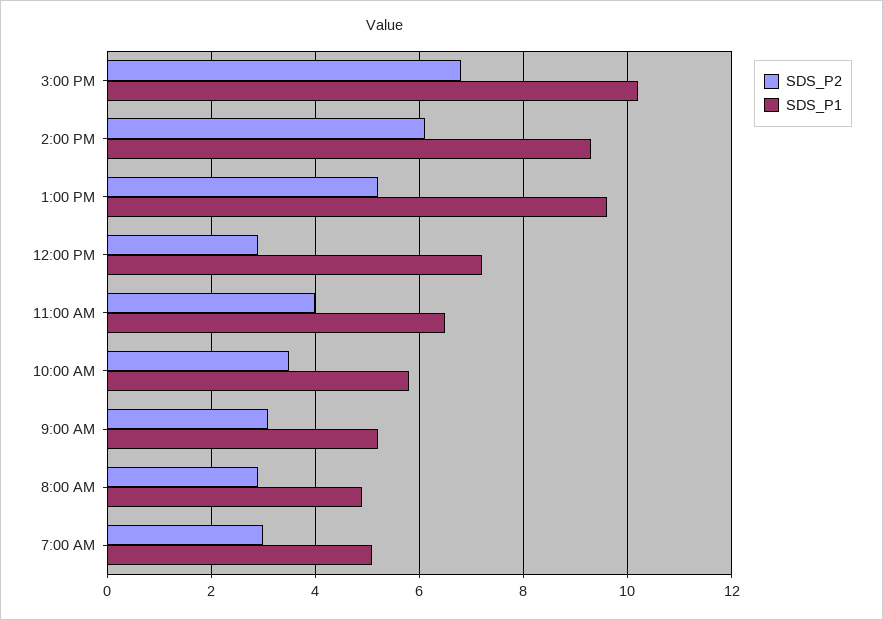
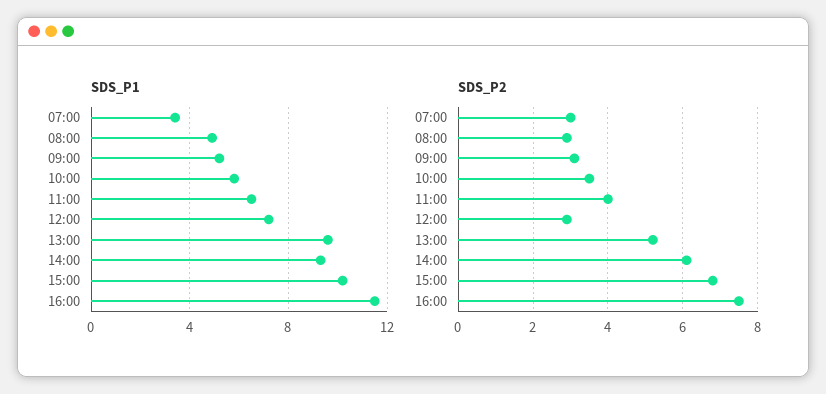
SDS_P1, 7:00 AM: 5 -> 3.5
SDS_P1, 16:00: none -> 11.5
SDS_P2, 16:00: none -> 7.5

